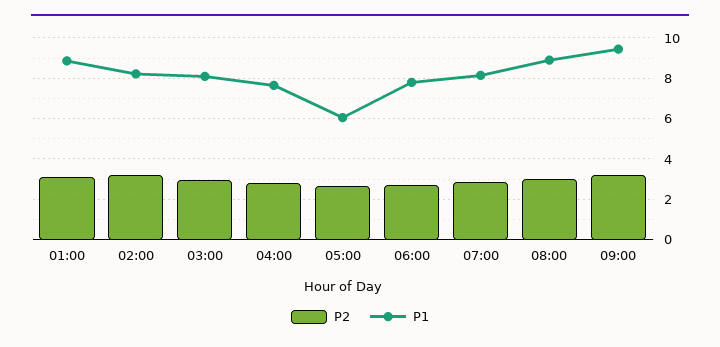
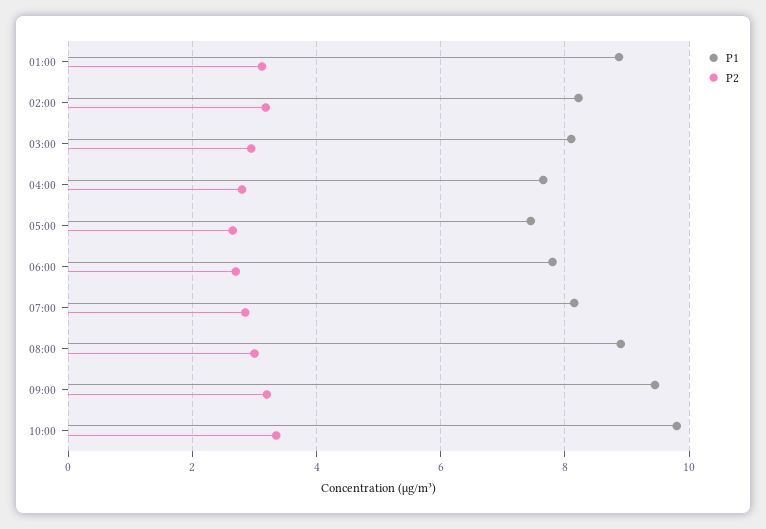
P1, 05:00: 6 -> 7.4
P1, 10:00: none -> 9.8
P2, 10:00: none -> 3.4

